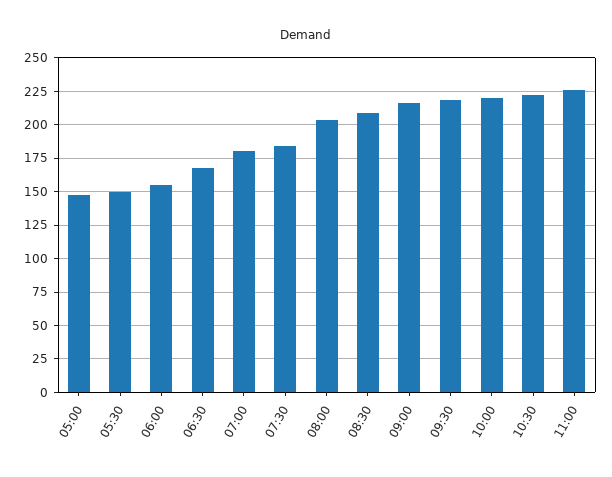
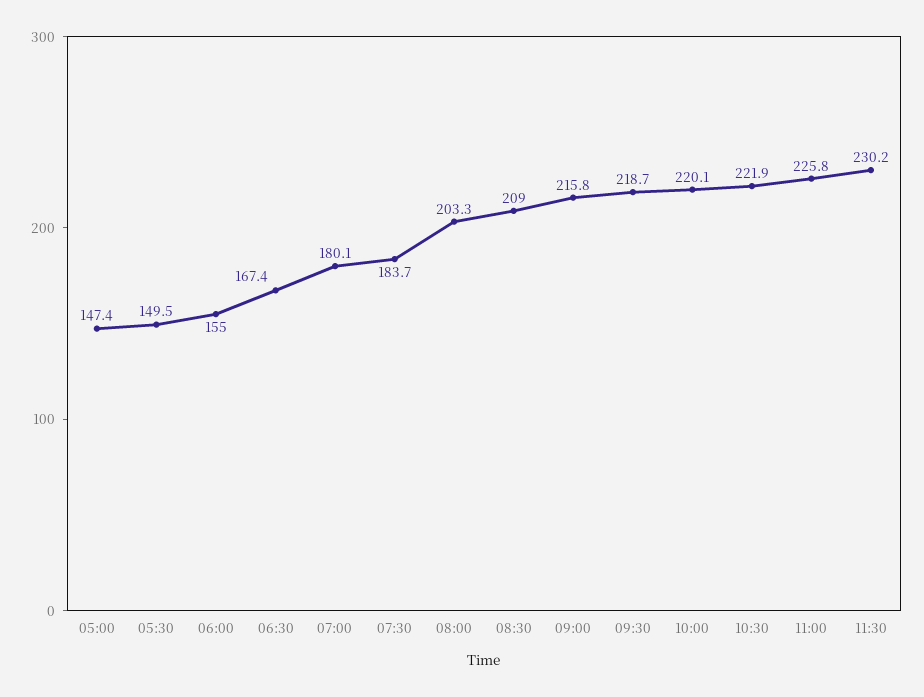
11:30: none -> 230.2

